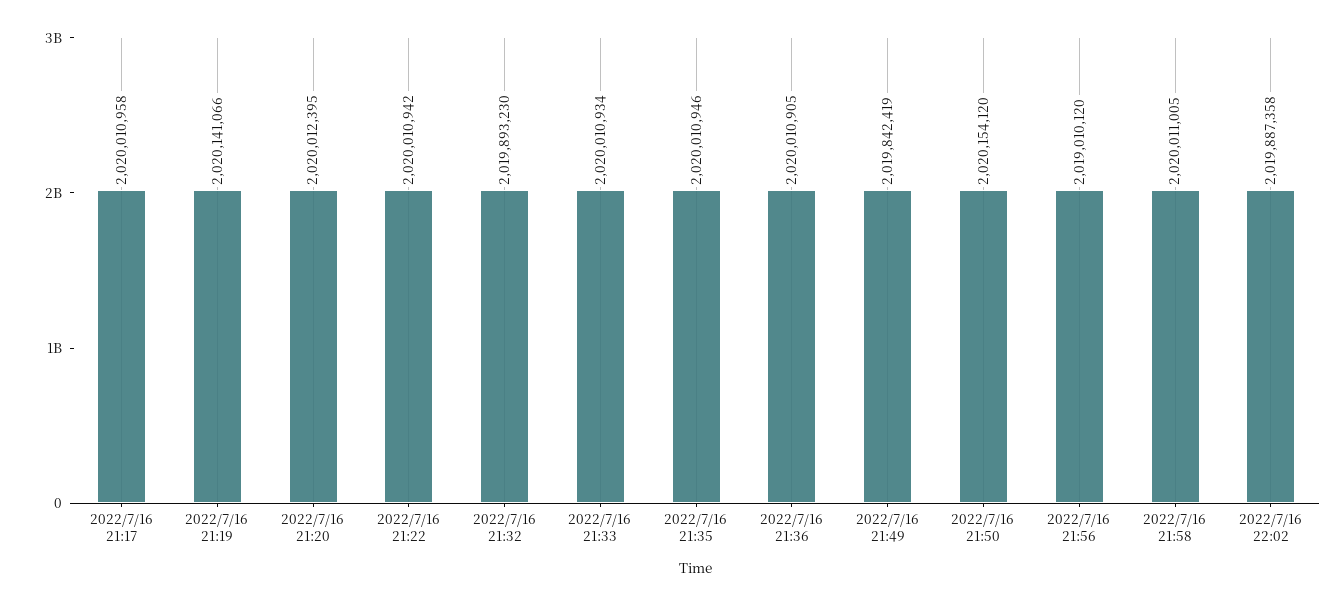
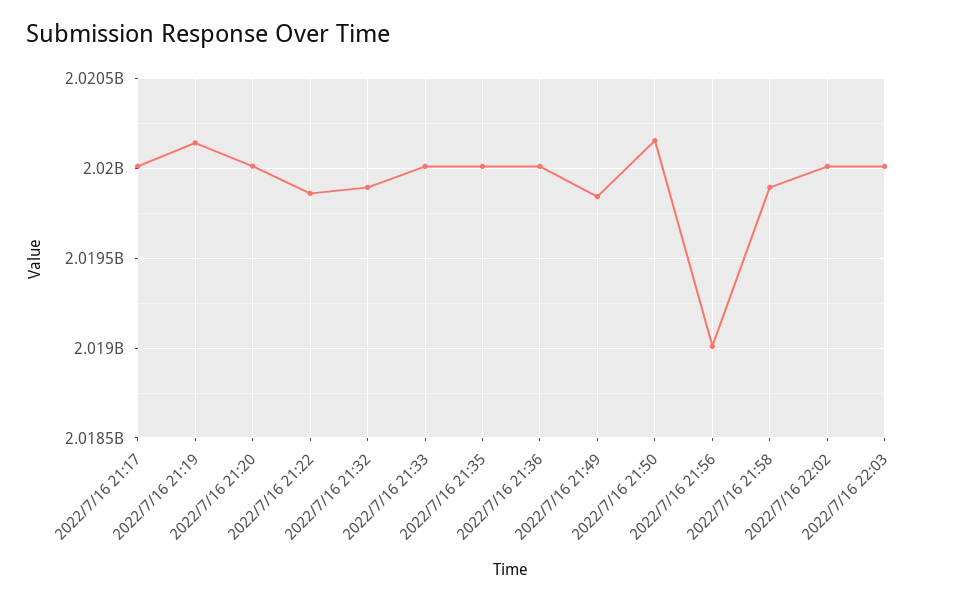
2022/7/16 21:22: 2020010942 -> 2019850000
2022/7/16 21:58: 2020011005 -> 2019900000
2022/7/16 22:02: 2019887358 -> 2020000000
2022/7/16 22:03: none -> 2020000000

